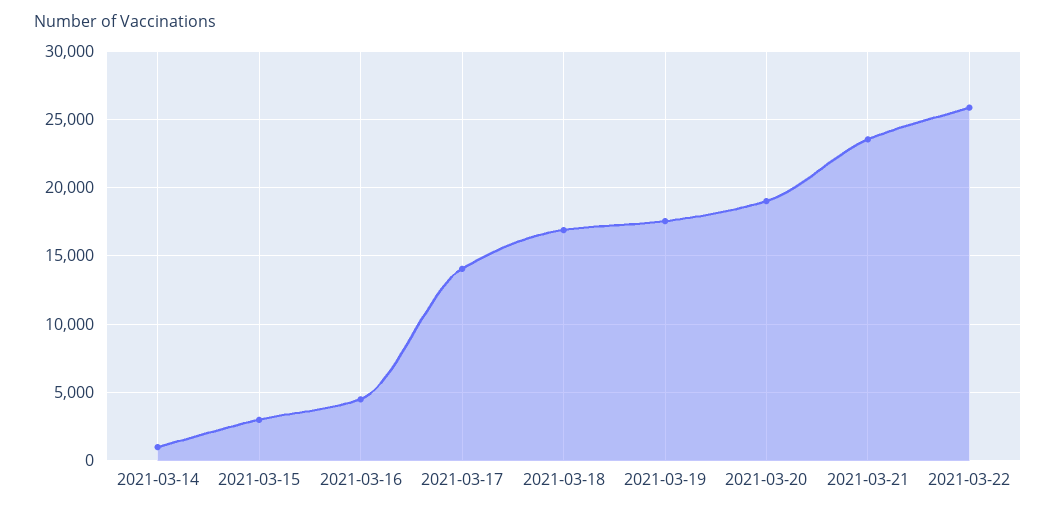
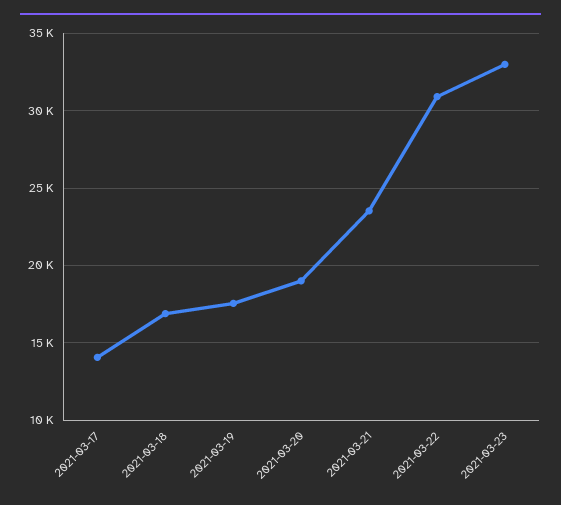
2021-03-14: 1000 -> none
2021-03-15: 3000 -> none
2021-03-16: 4500 -> none
2021-03-22: 26000 -> 31000
2021-03-23: none -> 33000

